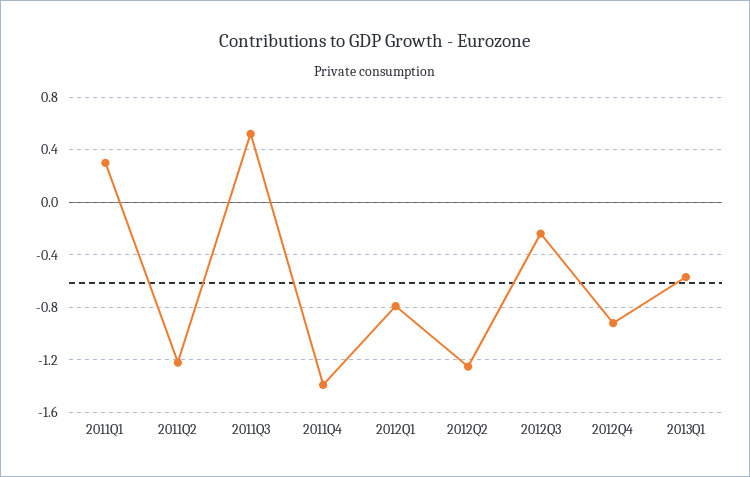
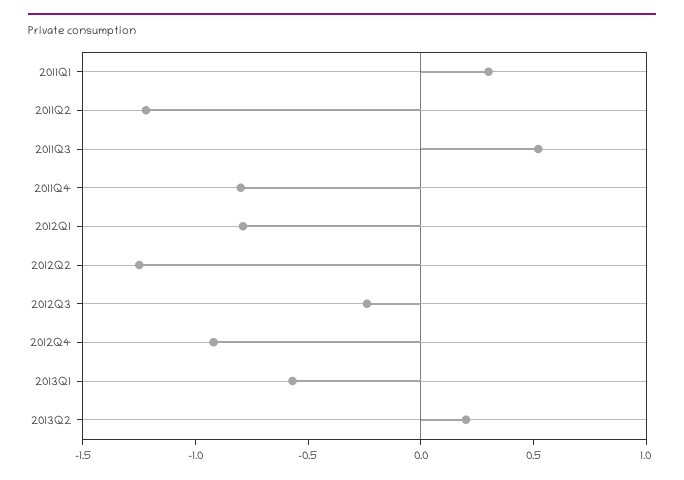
2011Q4: -1.4 -> -0.8
2013Q2: none -> 0.2

